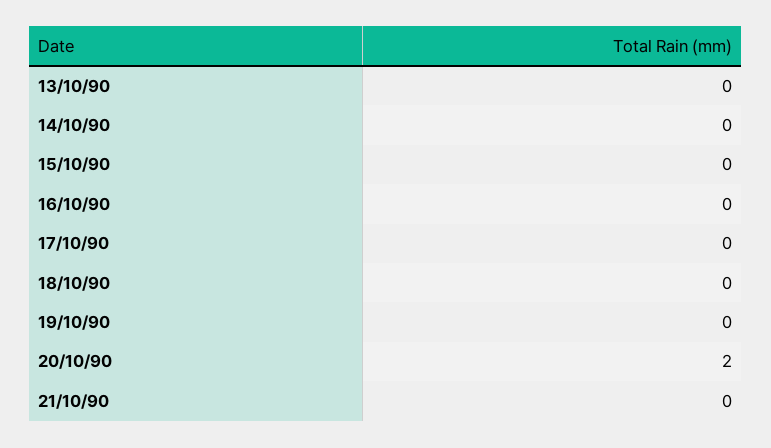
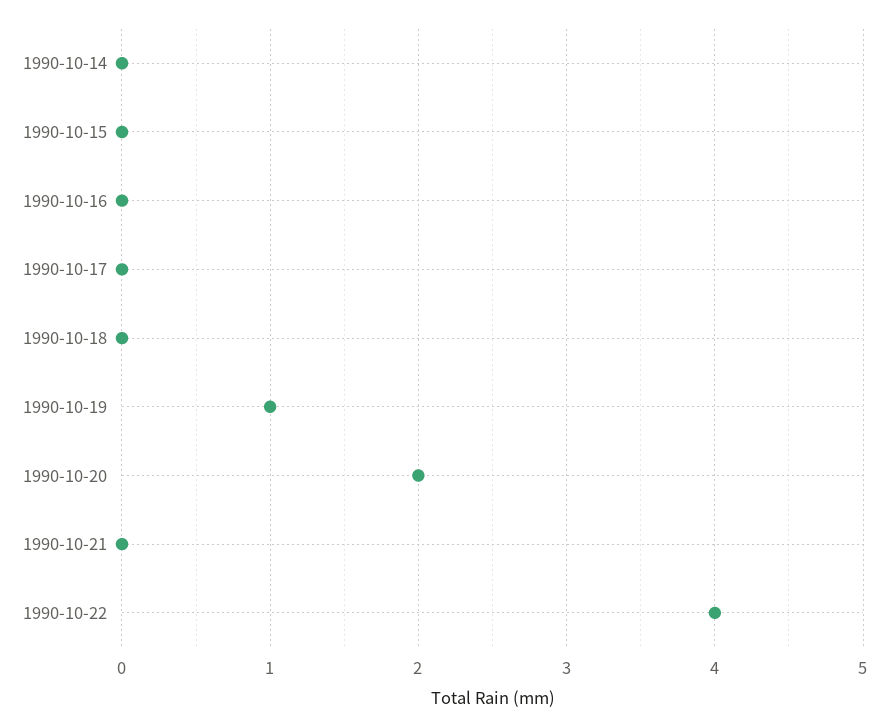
13/10/90: 0 -> none
19/10/90: 0 -> 1
1990-10-22: none -> 4

